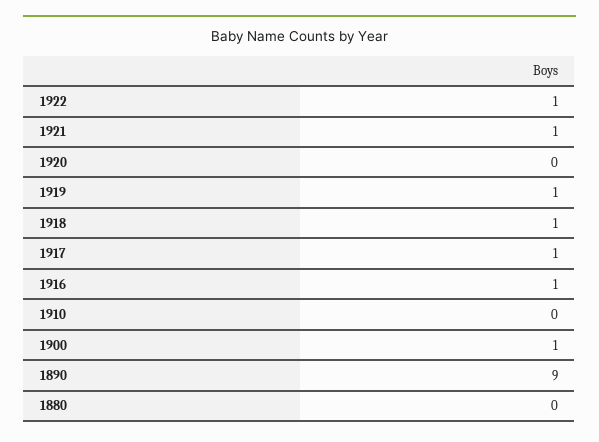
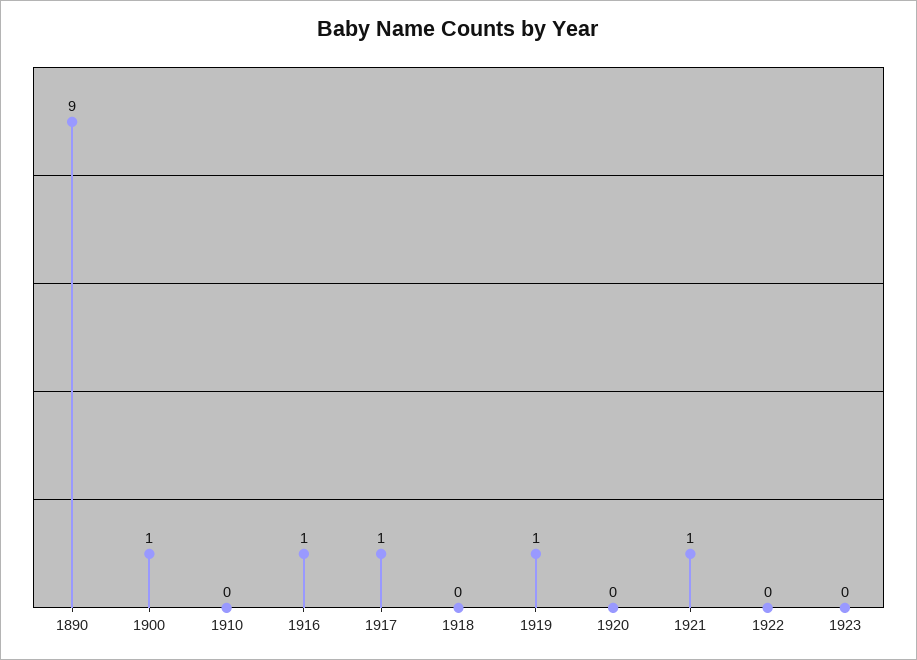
1922: 1 -> 0
1918: 1 -> 0
1880: 0 -> none
1923: none -> 0

